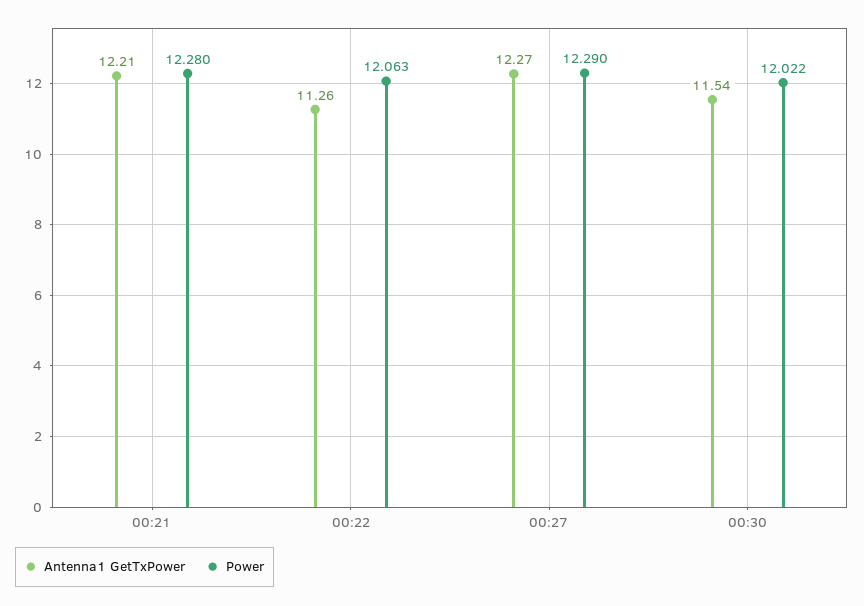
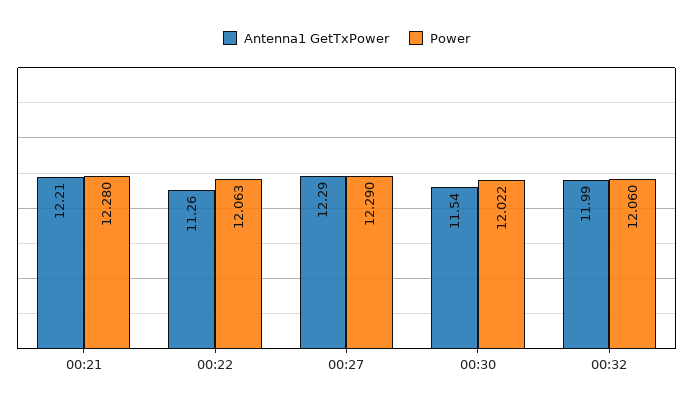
Antenna1 GetTxPower, 00:27: 12.27 -> 12.29
Antenna1 GetTxPower, 00:32: none -> 11.99
Power, 00:32: none -> 12.06

